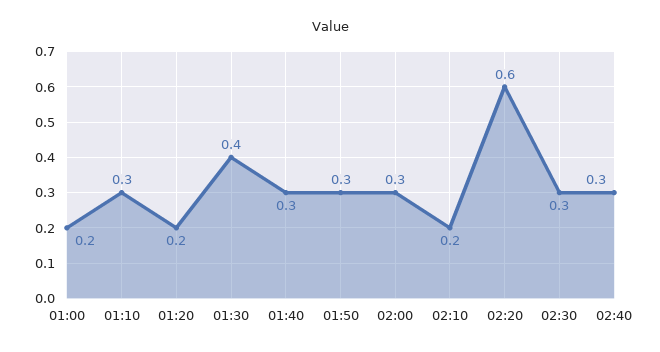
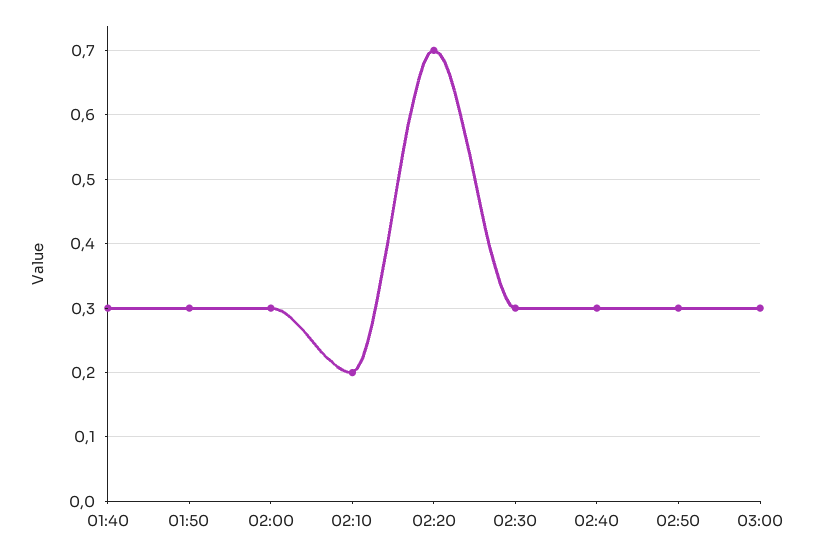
01:00: 0.2 -> none
01:10: 0.3 -> none
01:20: 0.2 -> none
01:30: 0.4 -> none
02:20: 0.6 -> 0.7
02:50: none -> 0.3
03:00: none -> 0.3

